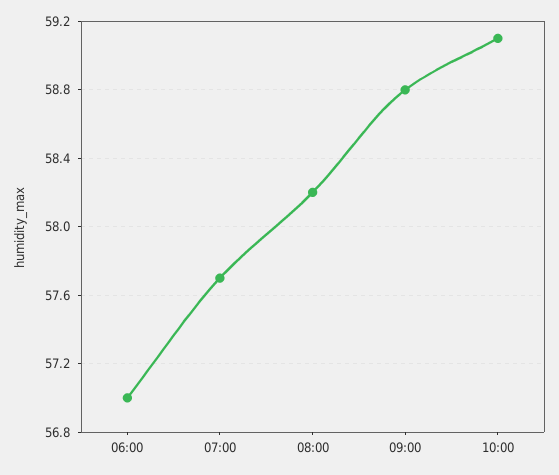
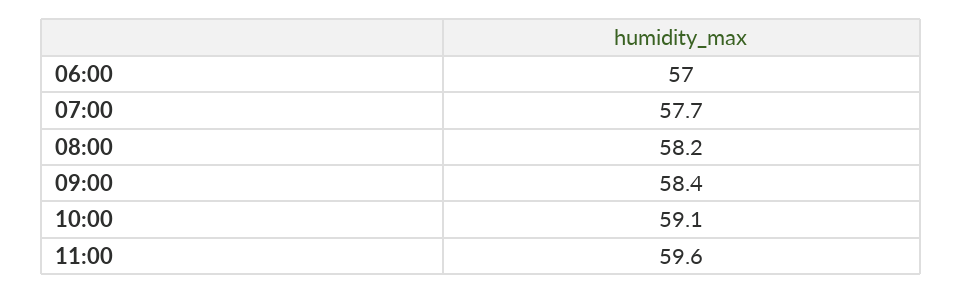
09:00: 58.8 -> 58.4
11:00: none -> 59.6

